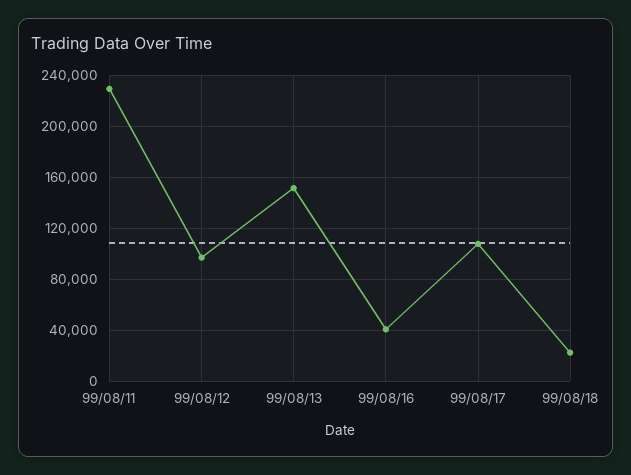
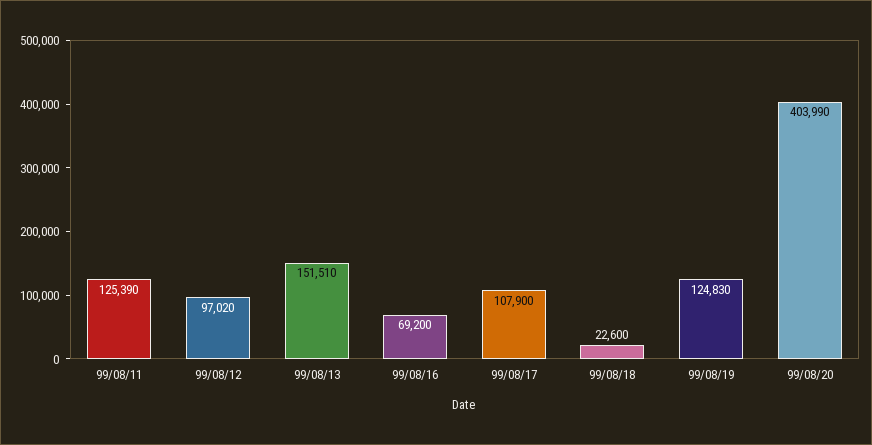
99/08/11: 230000 -> 125390
99/08/16: 40000 -> 69200
99/08/19: none -> 124830
99/08/20: none -> 403990

